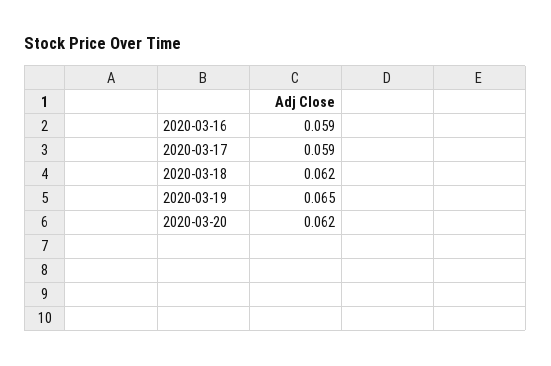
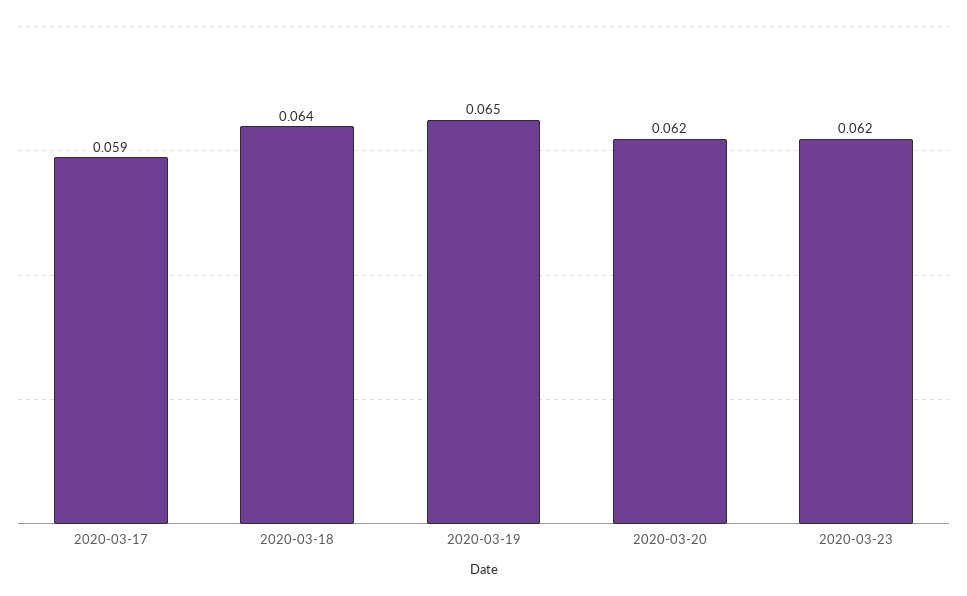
2020-03-16: 0.059 -> none
2020-03-18: 0.062 -> 0.064
2020-03-23: none -> 0.062

